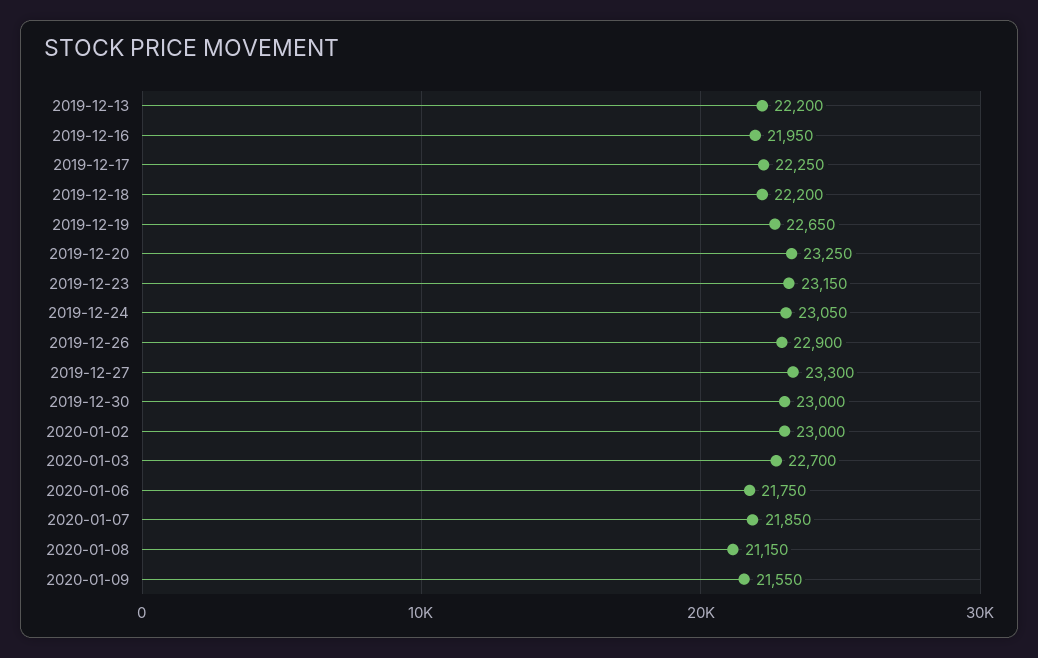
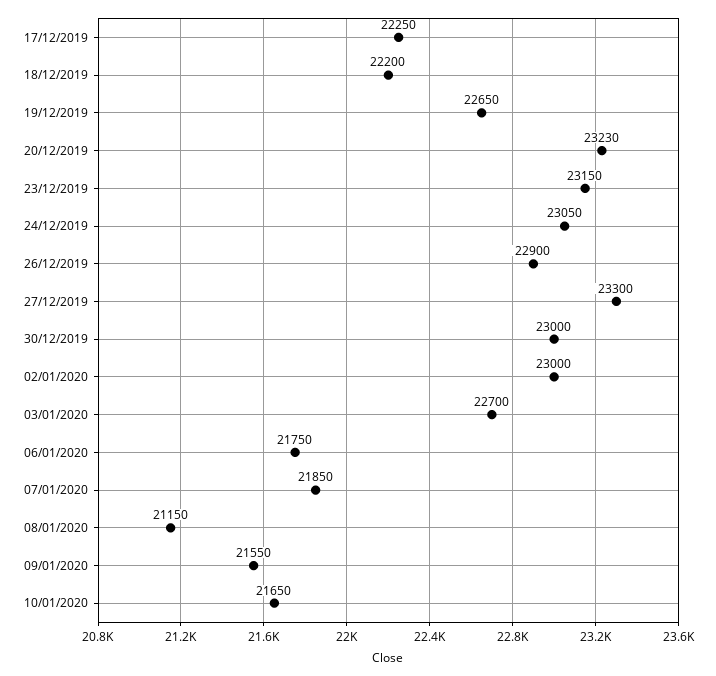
2019-12-13: 22200 -> none
2019-12-16: 21950 -> none
2019-12-20: 23250 -> 23230
10/01/2020: none -> 21650

